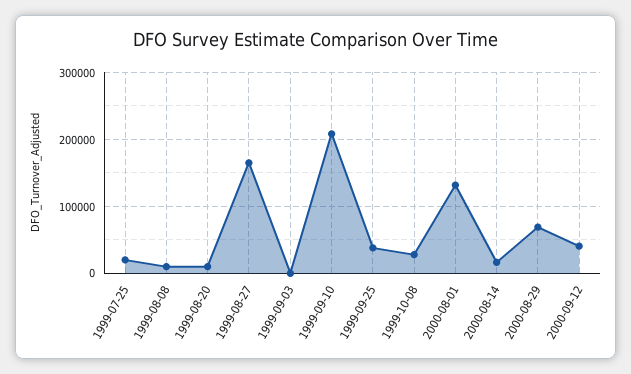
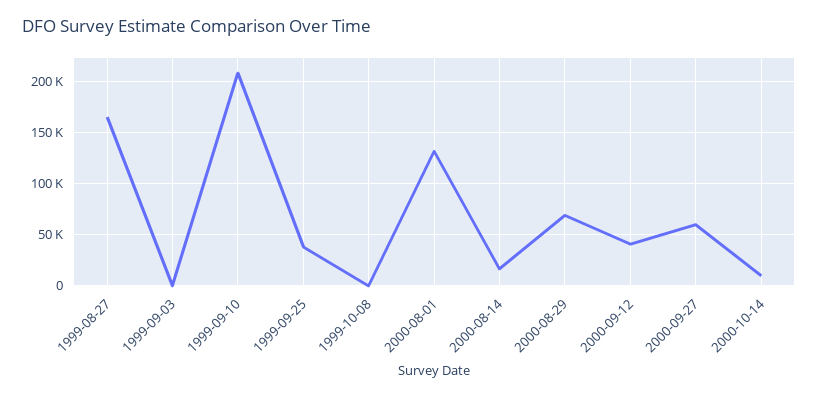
1999-07-25: 20000 -> none
1999-08-08: 10000 -> none
1999-08-20: 10000 -> none
1999-10-08: 30000 -> 0
2000-09-27: none -> 60000
2000-10-14: none -> 10000

